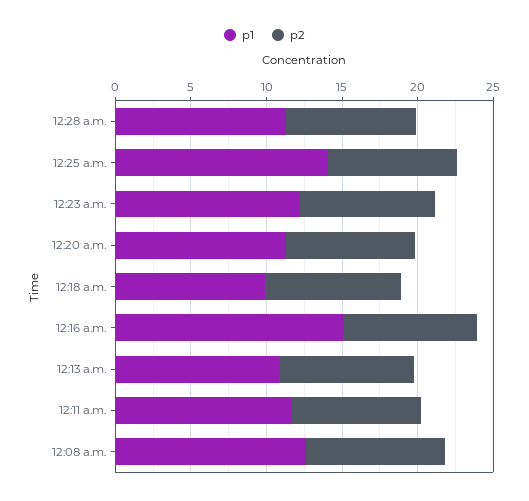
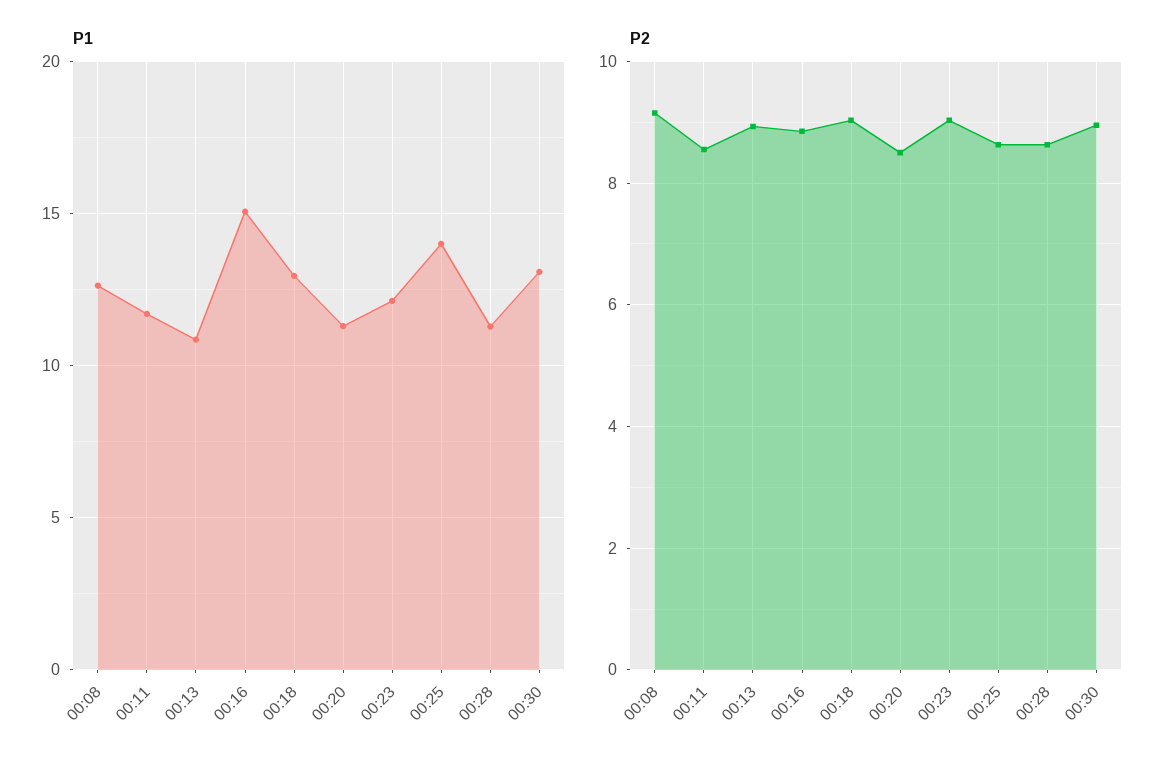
p1, 12:18 a.m.: 10 -> 13
p1, 00:30: none -> 13
p2, 00:30: none -> 9

